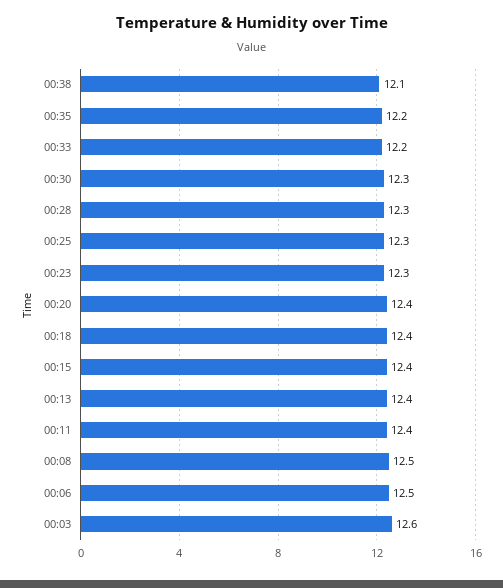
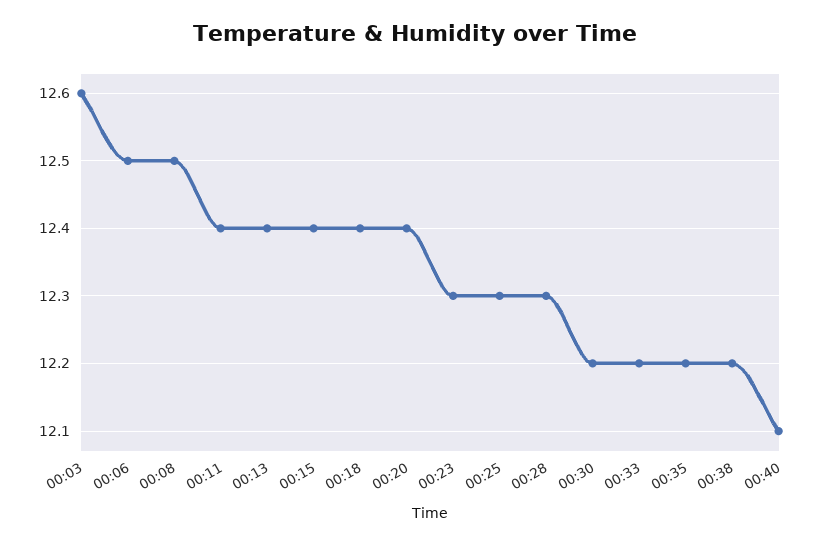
00:38: 12.1 -> 12.2
00:30: 12.3 -> 12.2
00:40: none -> 12.1

